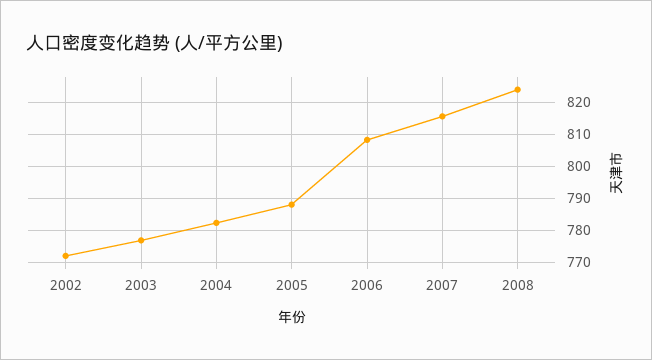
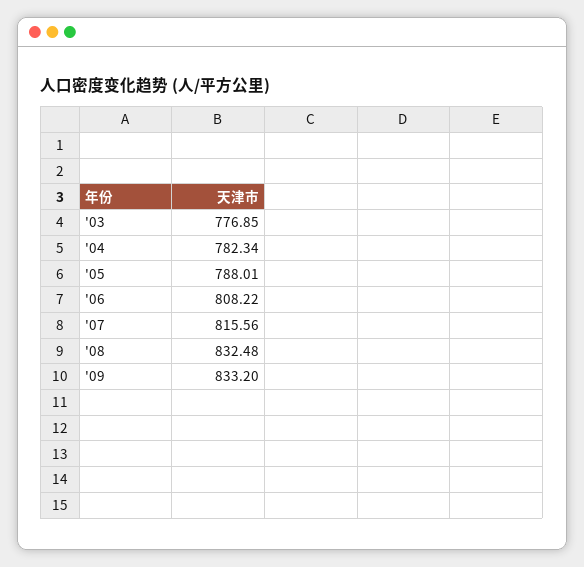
2002: 772 -> none
2008: 824 -> 832.48
'09: none -> 833.2

